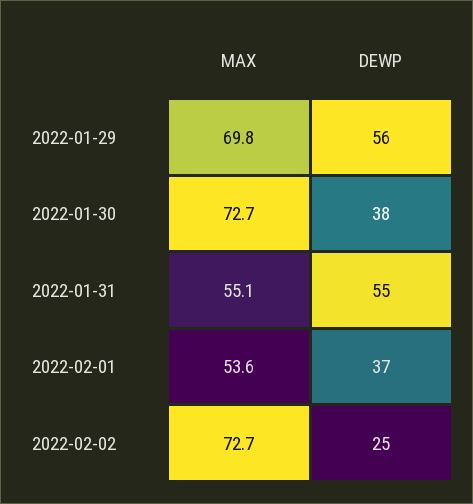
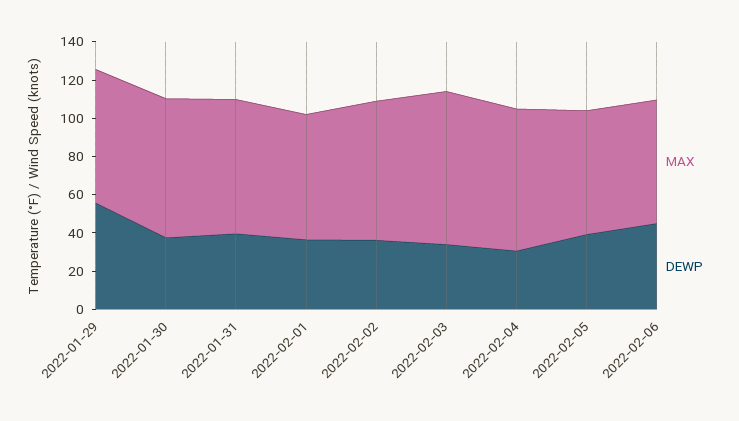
MAX, 2022-01-31: 55.1 -> 70
DEWP, 2022-01-31: 55 -> 40
MAX, 2022-02-01: 53.6 -> 65
DEWP, 2022-02-02: 25 -> 35
MAX, 2022-02-03: none -> 80
DEWP, 2022-02-03: none -> 35
MAX, 2022-02-04: none -> 75
DEWP, 2022-02-04: none -> 30
MAX, 2022-02-05: none -> 65
DEWP, 2022-02-05: none -> 40
MAX, 2022-02-06: none -> 65
DEWP, 2022-02-06: none -> 45

